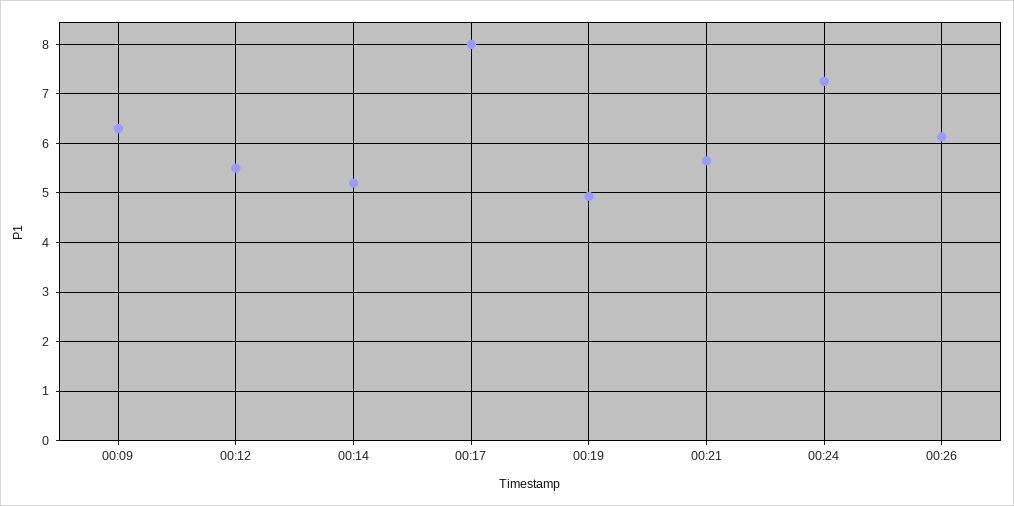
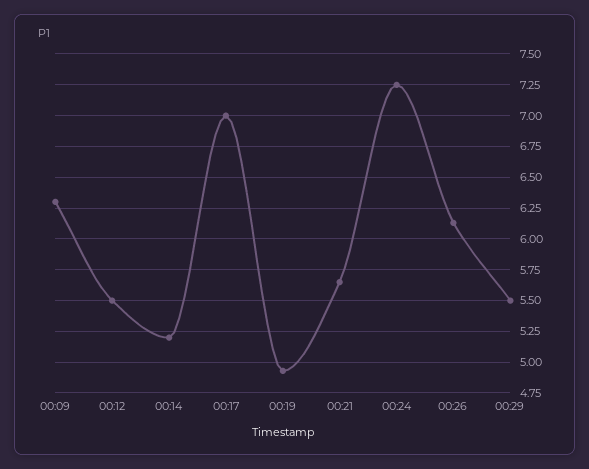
00:17: 8 -> 7
00:29: none -> 5.5

